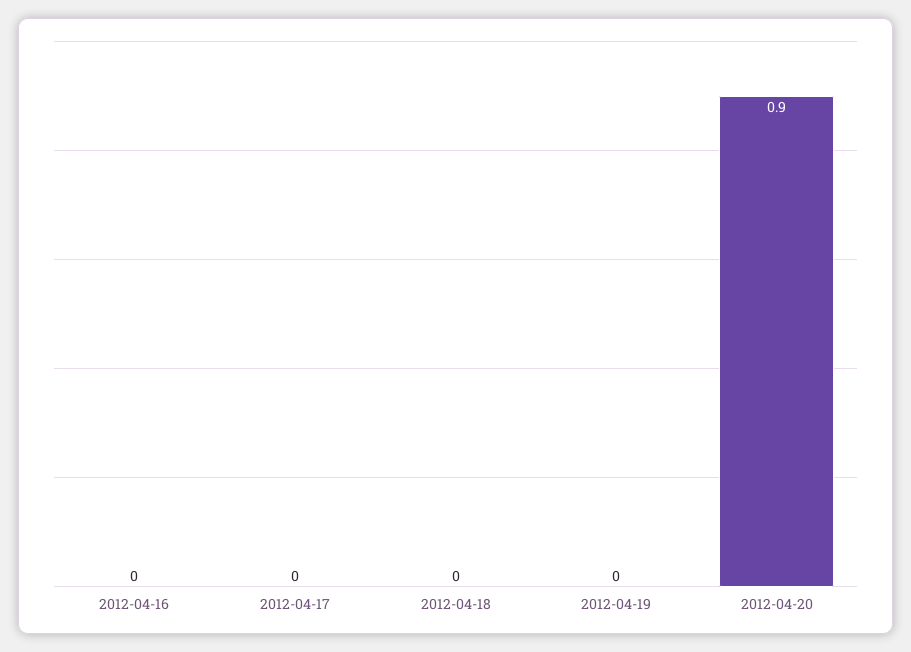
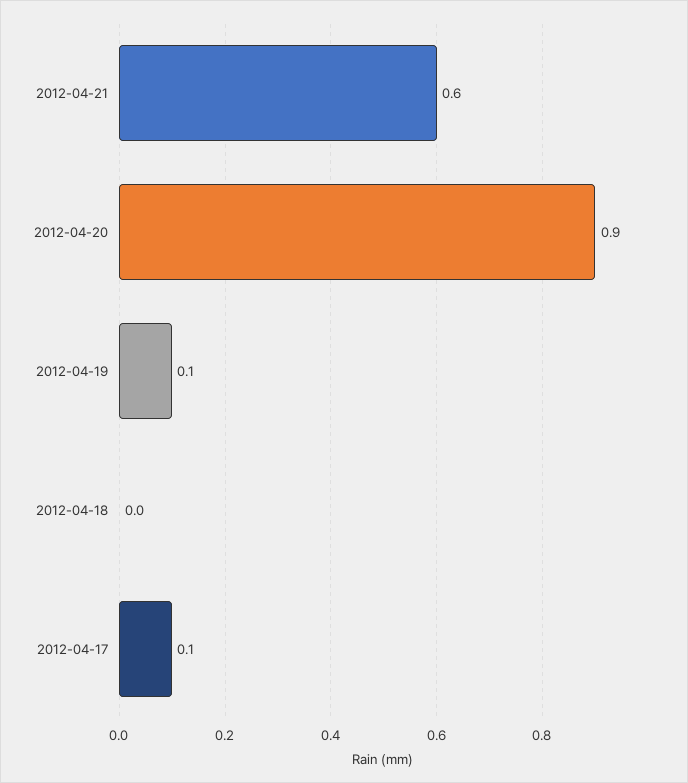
2012-04-16: 0 -> none
2012-04-17: 0 -> 0.1
2012-04-19: 0 -> 0.1
2012-04-21: none -> 0.6

